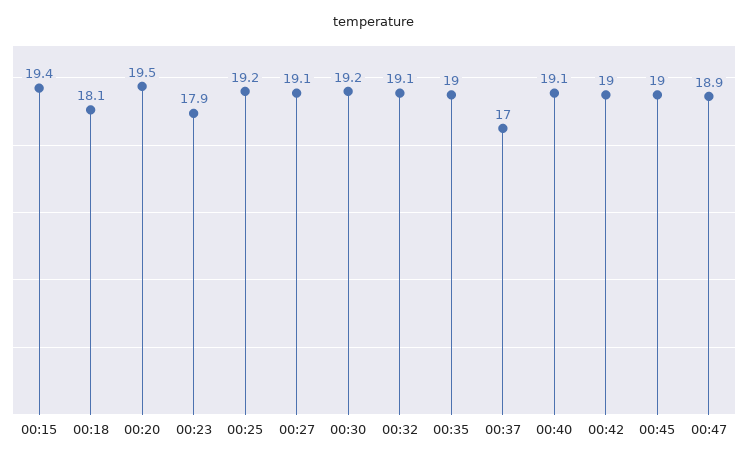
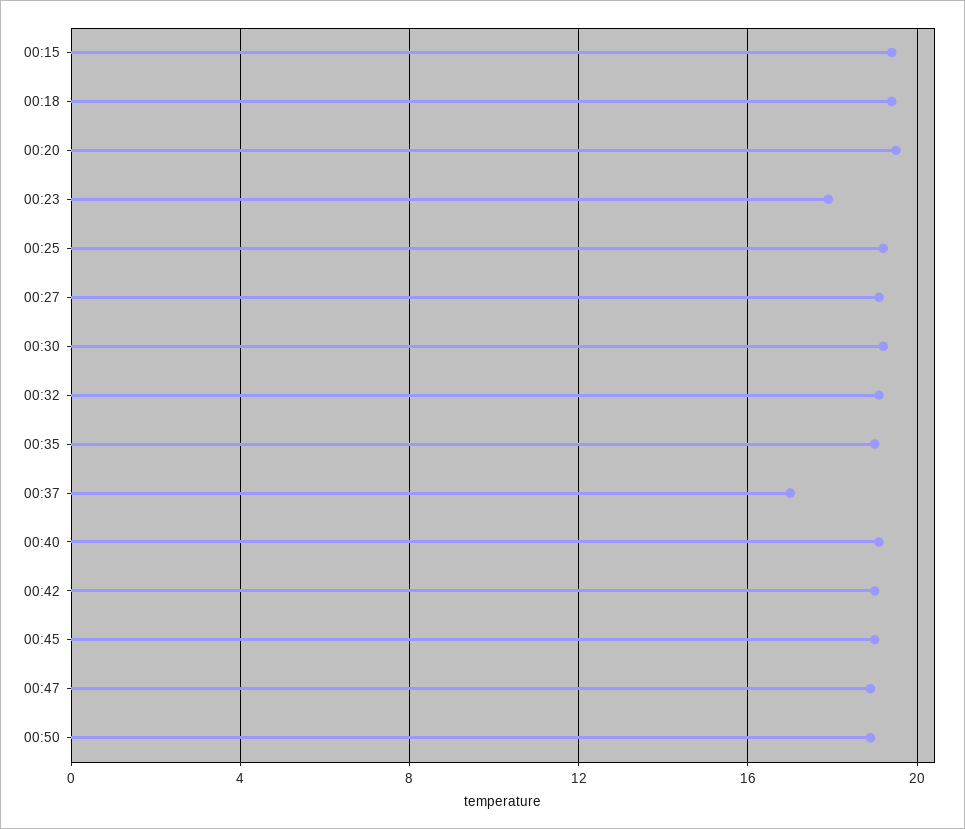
00:18: 18.1 -> 19.5
00:50: none -> 19

